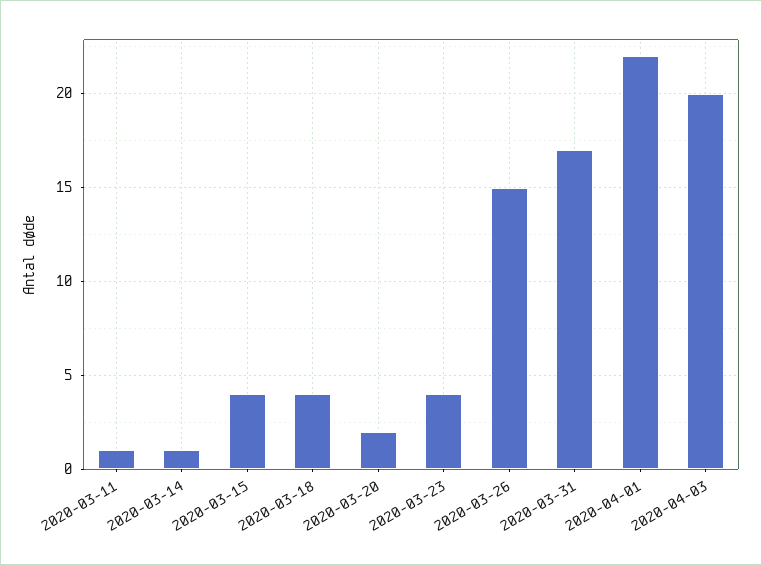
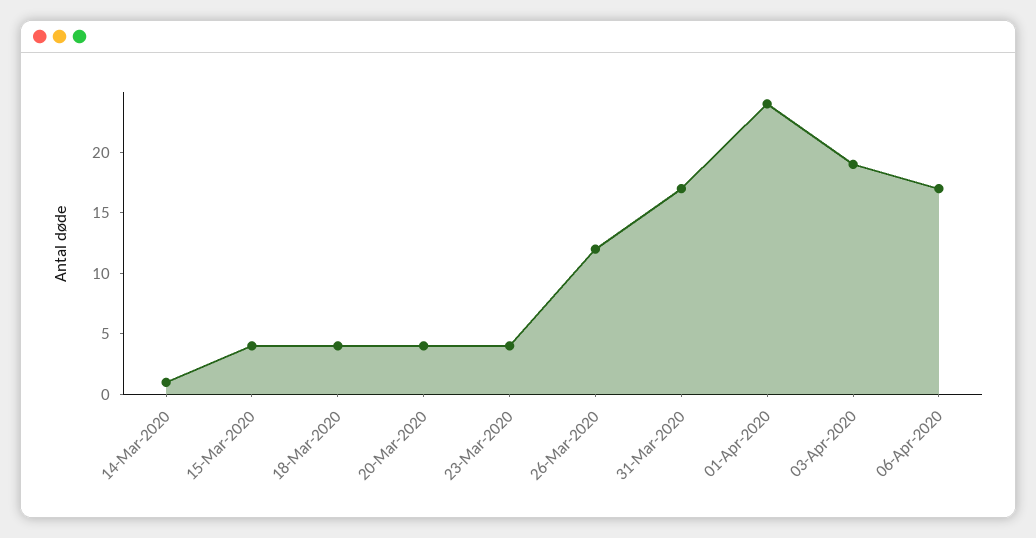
2020-03-11: 1 -> none
2020-03-20: 2 -> 4
2020-03-26: 15 -> 12
2020-04-01: 22 -> 24
2020-04-03: 20 -> 19
06-Apr-2020: none -> 17

